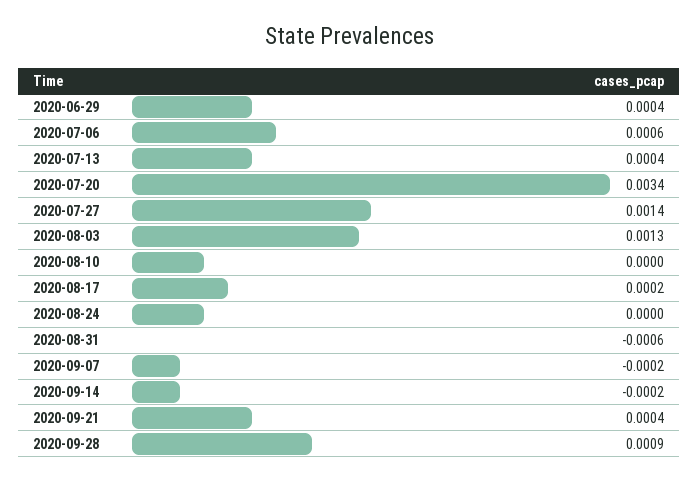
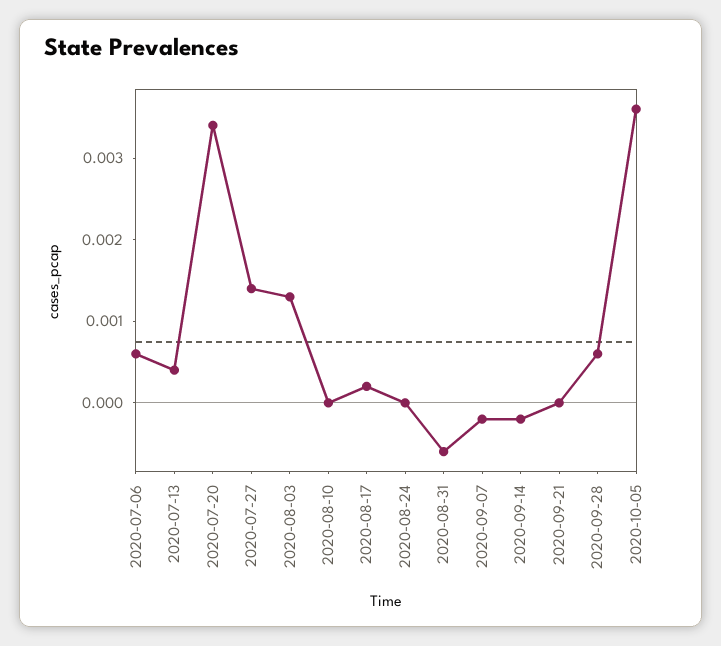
2020-06-29: 0.0004 -> none
2020-09-21: 0.0004 -> 0
2020-09-28: 0.0009 -> 0.0006
2020-10-05: none -> 0.0036

